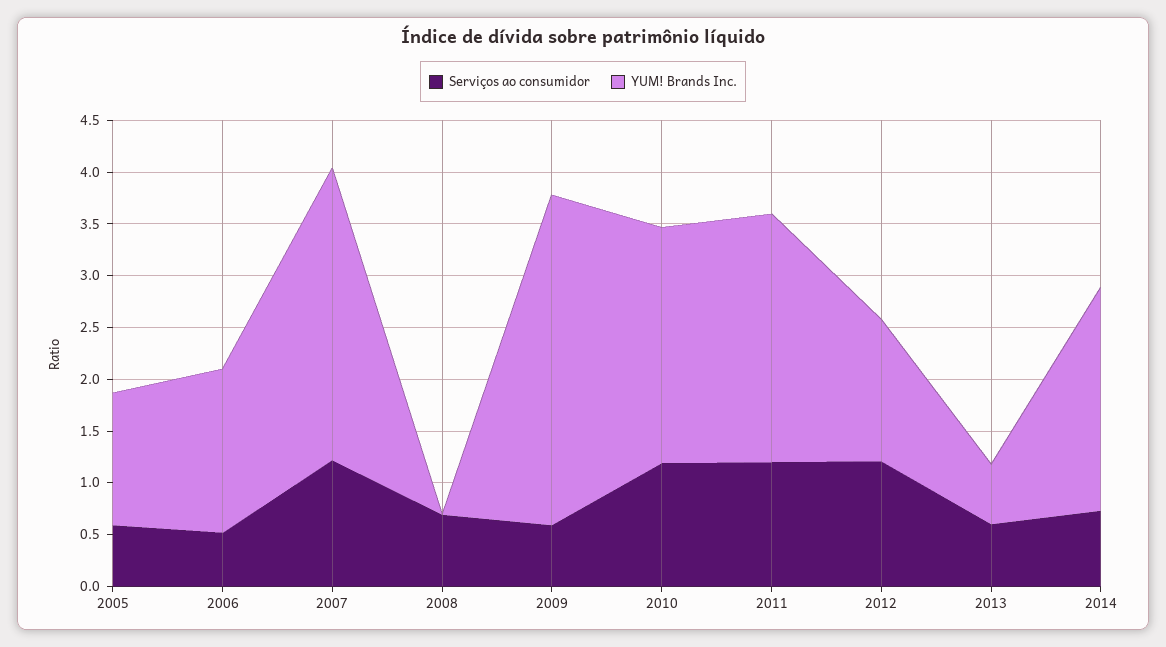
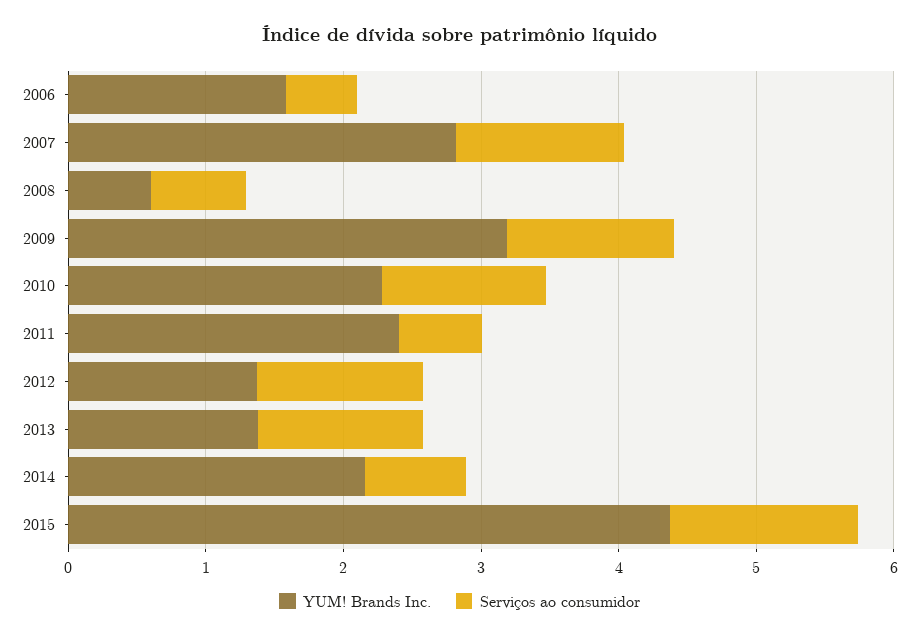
Serviços ao consumidor, 2005: 0.6 -> none
YUM! Brands Inc., 2005: 1.3 -> none
YUM! Brands Inc., 2008: 0 -> 0.6
Serviços ao consumidor, 2009: 0.6 -> 1.2
Serviços ao consumidor, 2011: 1.2 -> 0.6
Serviços ao consumidor, 2013: 0.6 -> 1.2
YUM! Brands Inc., 2013: 0.6 -> 1.4
YUM! Brands Inc., 2015: none -> 4.4
Serviços ao consumidor, 2015: none -> 1.4

